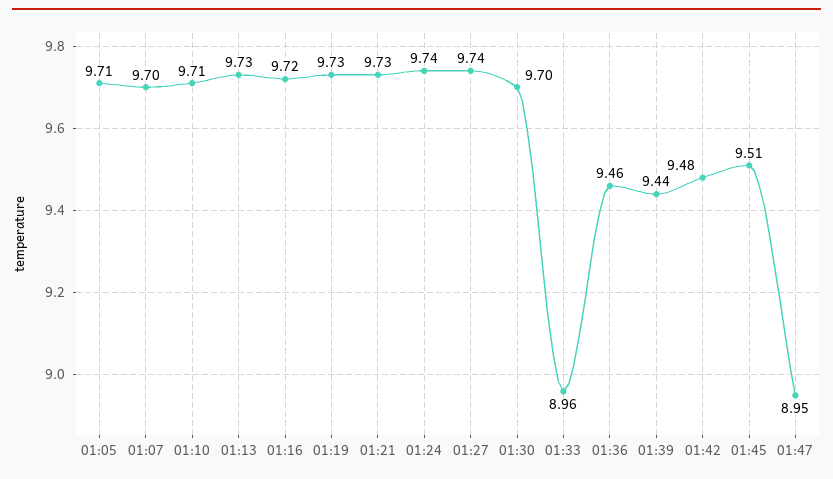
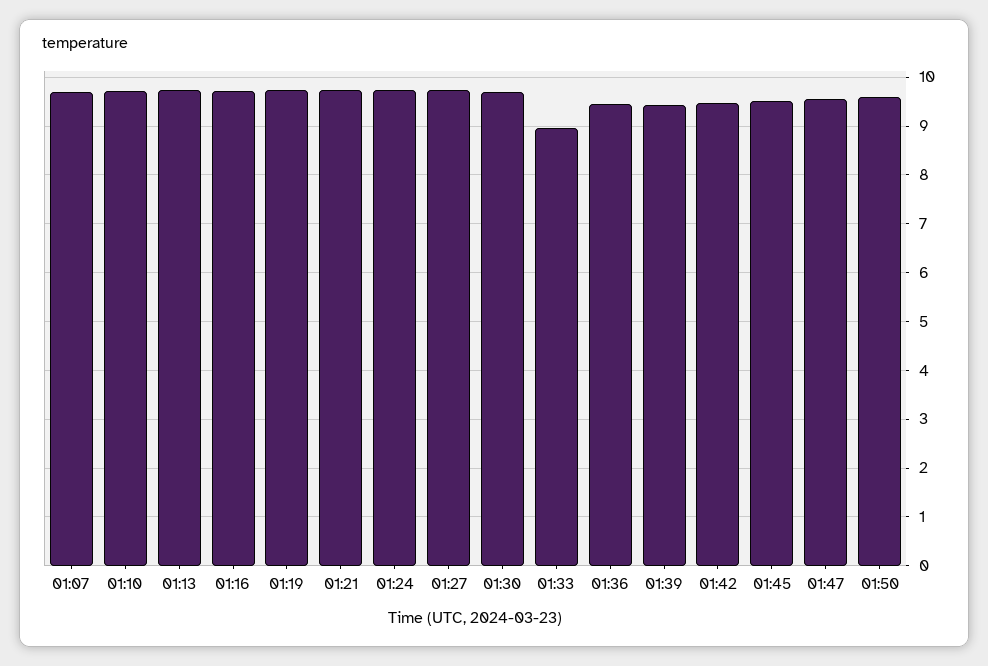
01:05: 9.71 -> none
01:47: 8.95 -> 9.6
01:50: none -> 9.6

